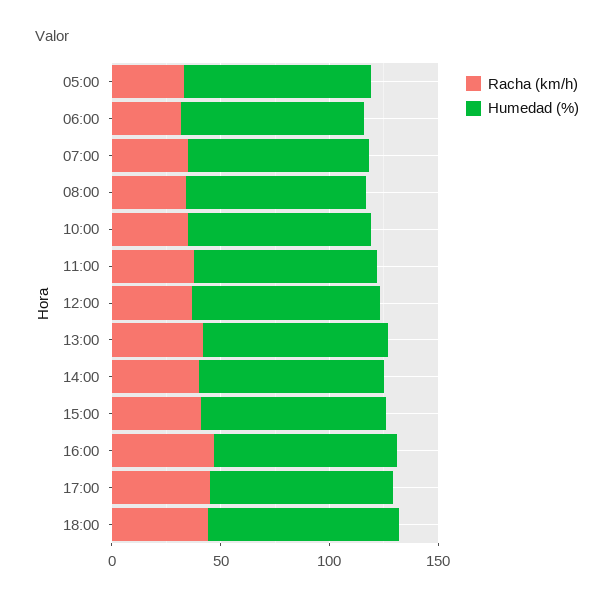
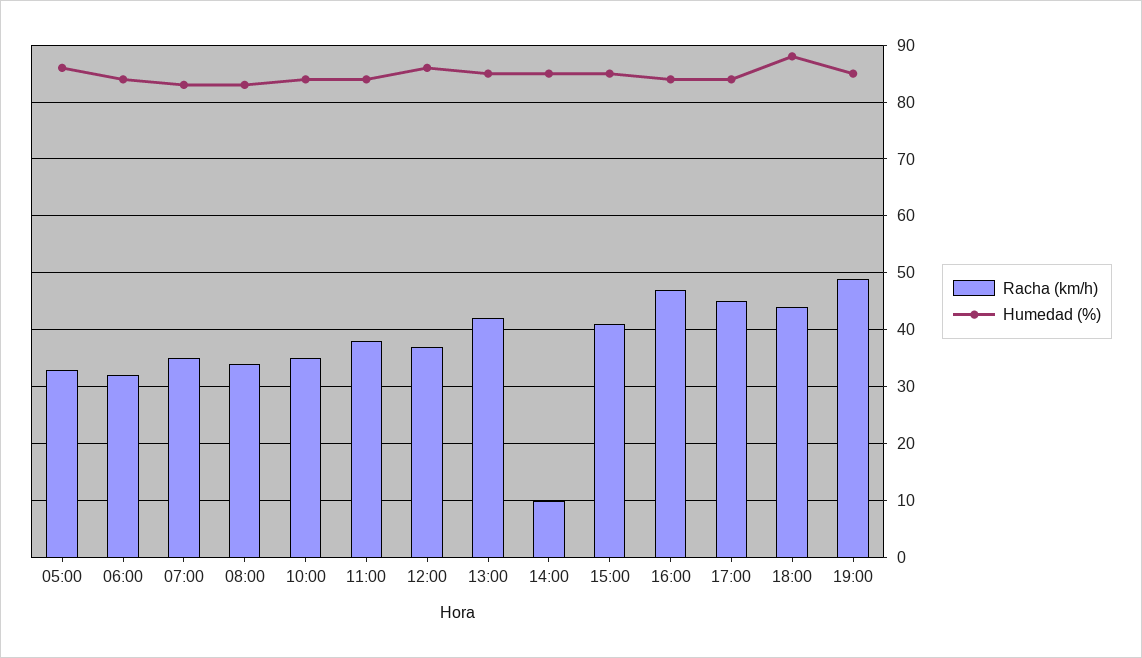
Racha (km/h), 14:00: 40 -> 10
Racha (km/h), 19:00: none -> 50
Humedad (%), 19:00: none -> 85

